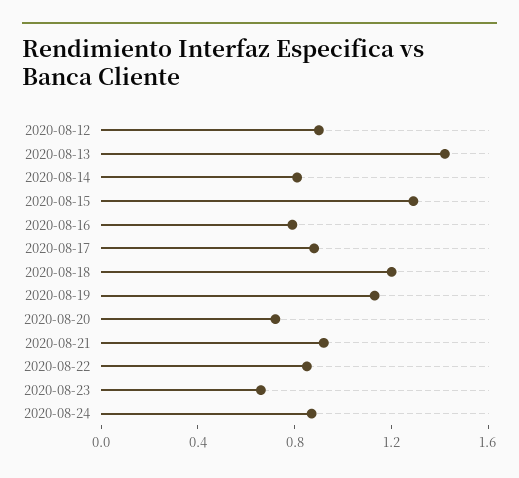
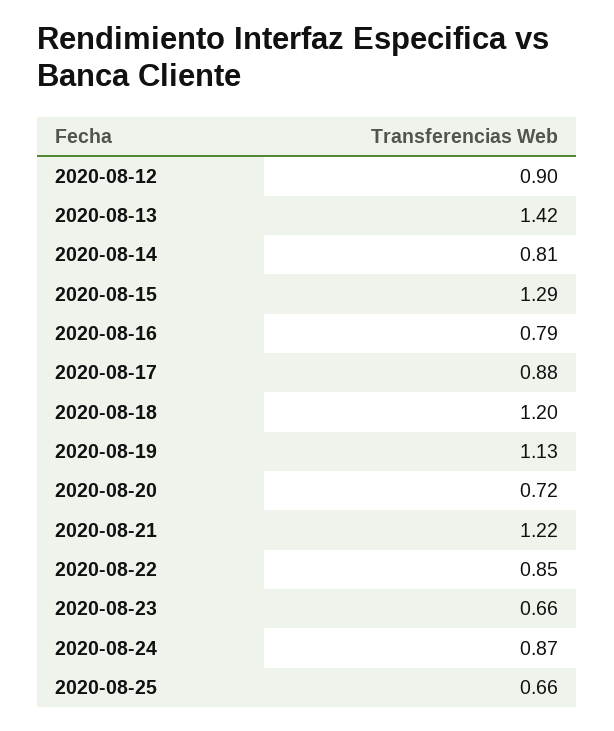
2020-08-21: 0.9 -> 1.22
2020-08-25: none -> 0.66

